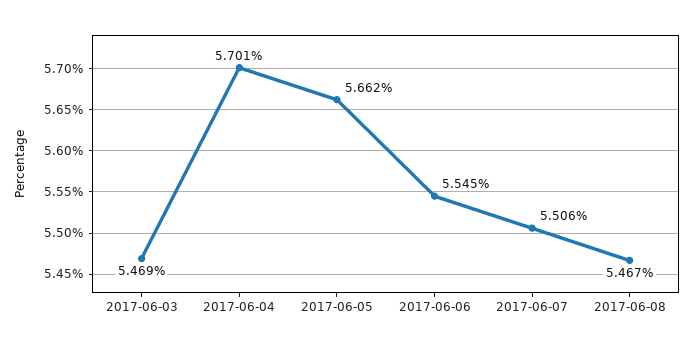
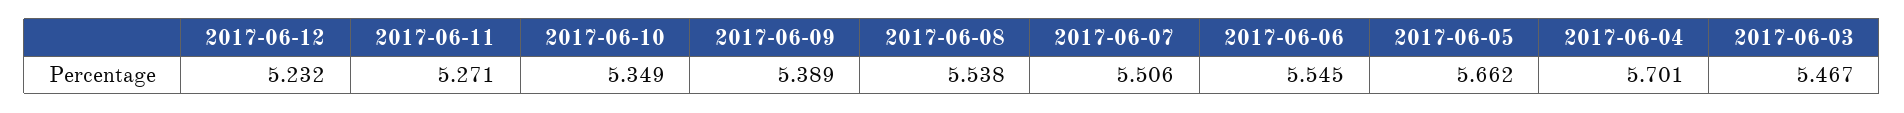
2017-06-03: 5.469 -> 5.467
2017-06-08: 5.467 -> 5.538
2017-06-12: none -> 5.232
2017-06-11: none -> 5.271
2017-06-10: none -> 5.349
2017-06-09: none -> 5.389

